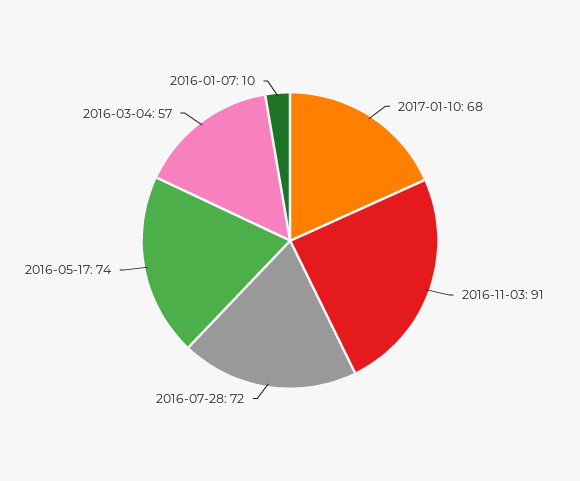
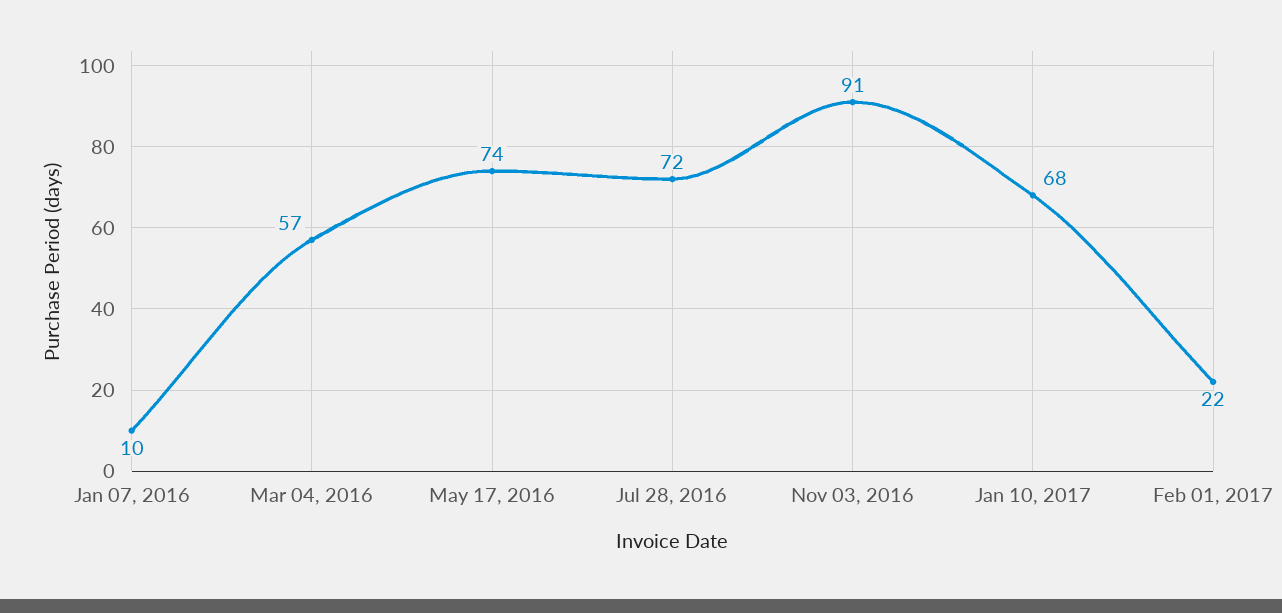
Feb 01, 2017: none -> 22

